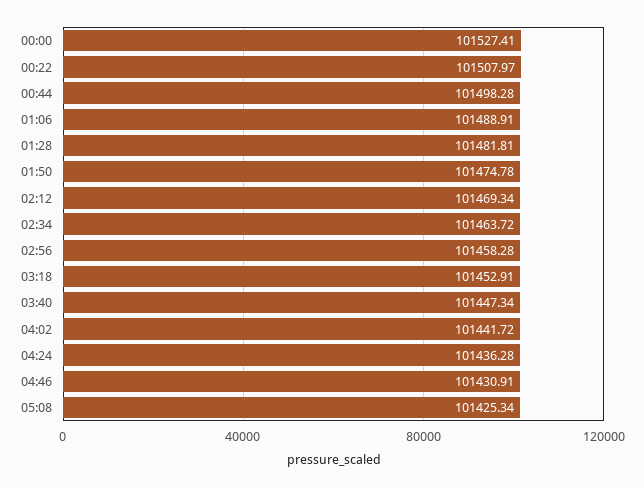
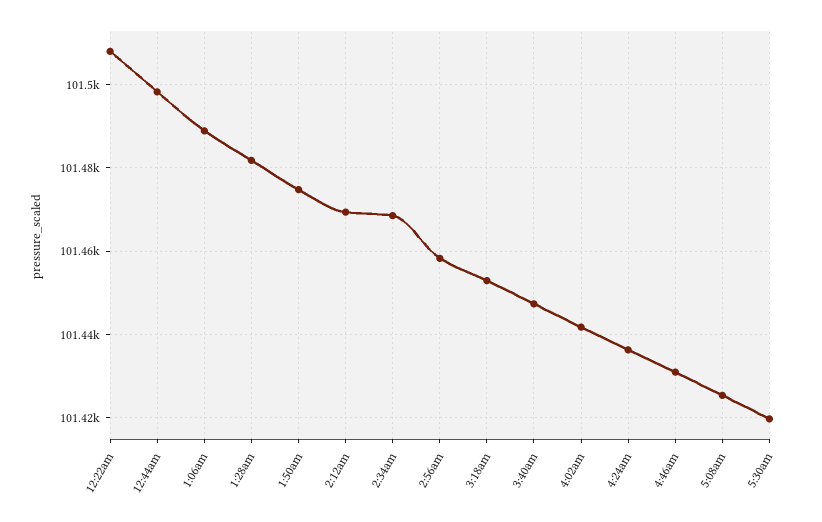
00:00: 101527.41 -> none
02:34: 101463.72 -> 101468
5:30am: none -> 101420

